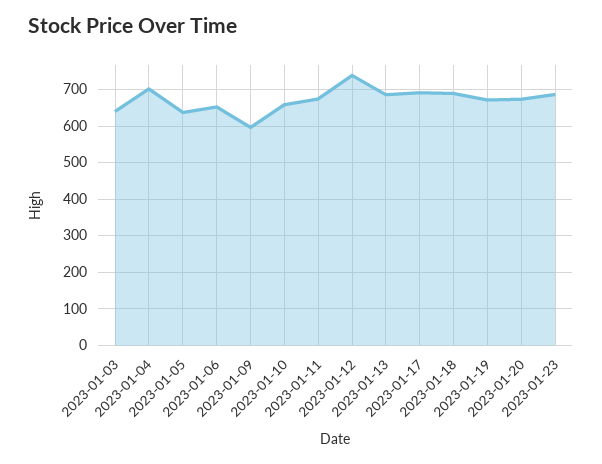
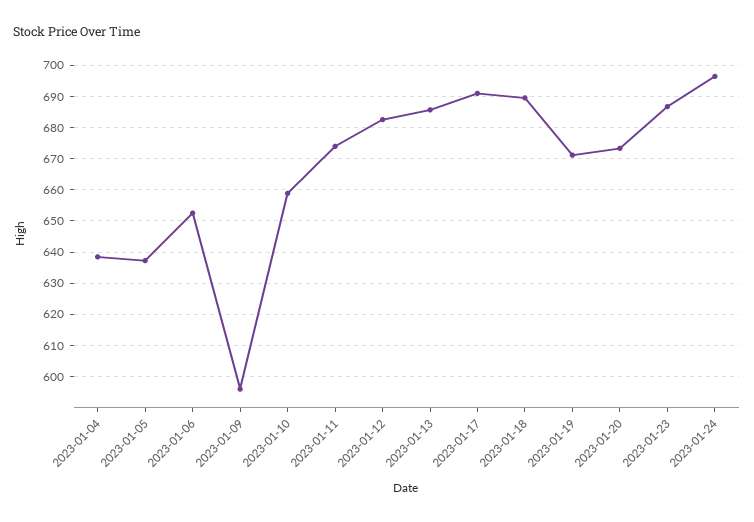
2023-01-03: 640 -> none
2023-01-04: 700 -> 638
2023-01-12: 740 -> 682
2023-01-24: none -> 696

